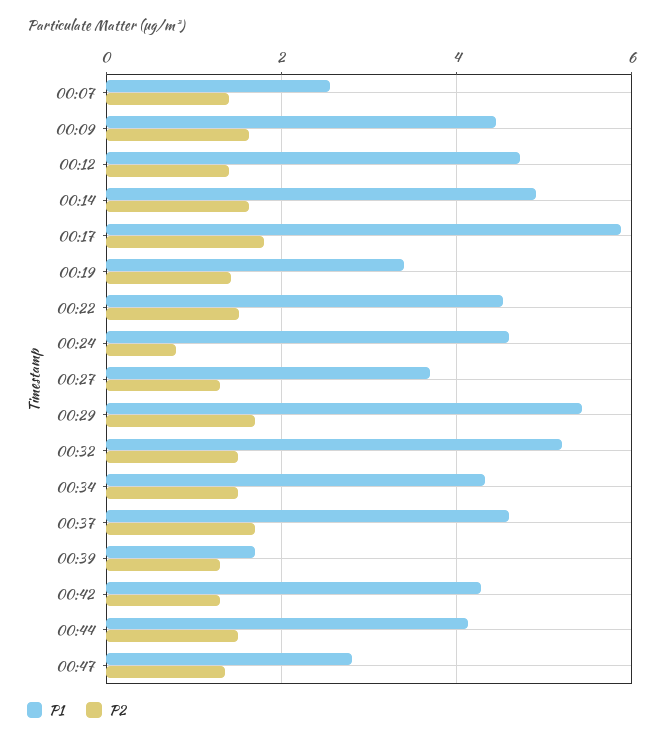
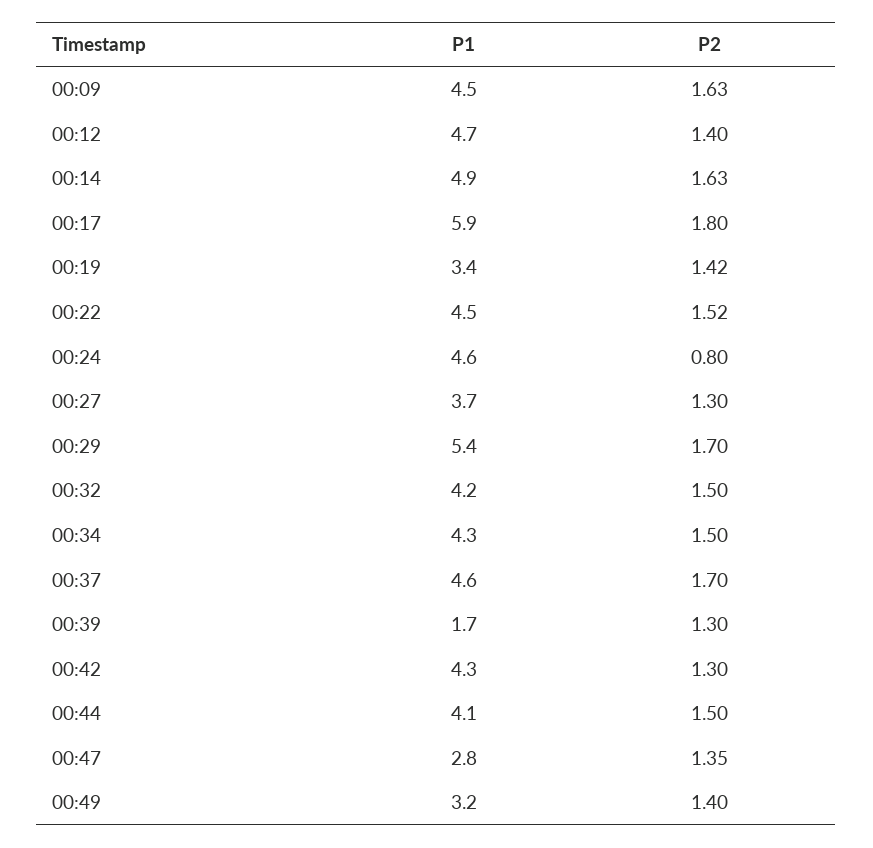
P1, 00:07: 2.6 -> none
P2, 00:07: 1.4 -> none
P1, 00:32: 5.2 -> 4.2
P1, 00:49: none -> 3.2
P2, 00:49: none -> 1.4

